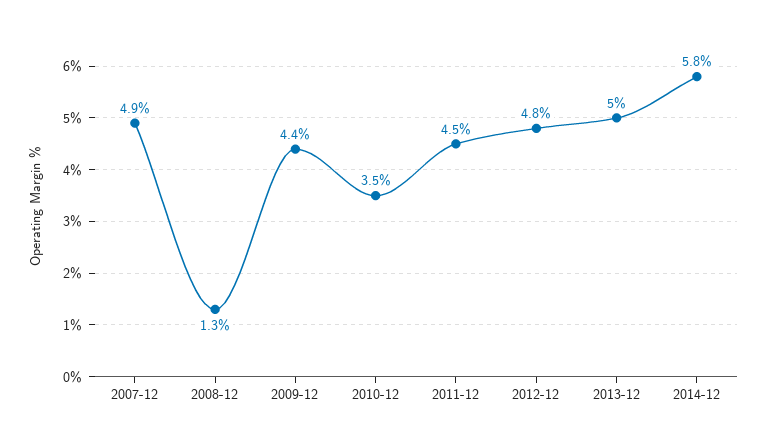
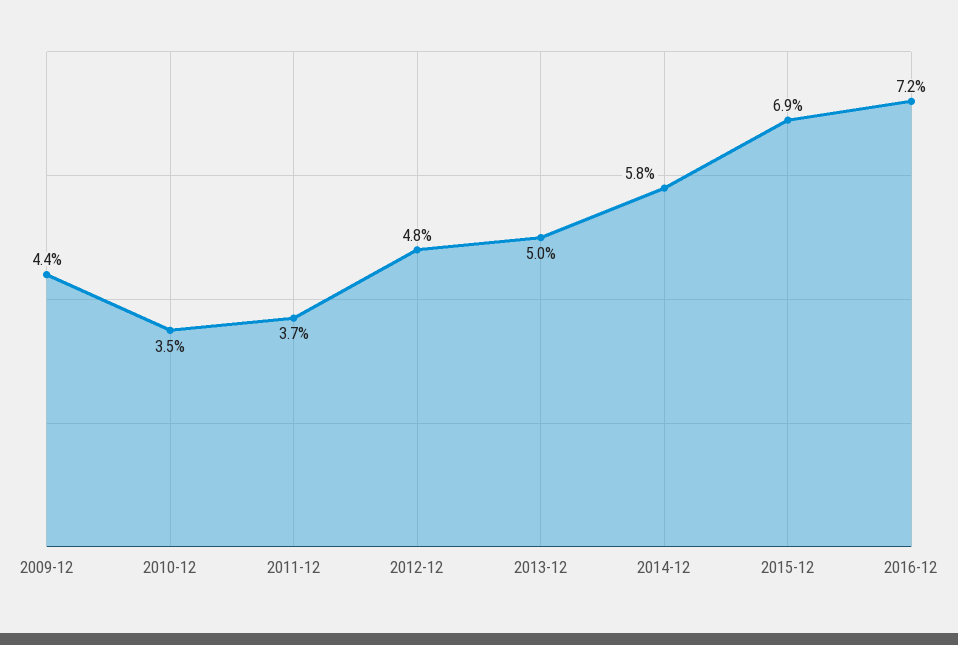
2007-12: 4.9 -> none
2008-12: 1.3 -> none
2011-12: 4.5 -> 3.7
2015-12: none -> 6.9
2016-12: none -> 7.2

